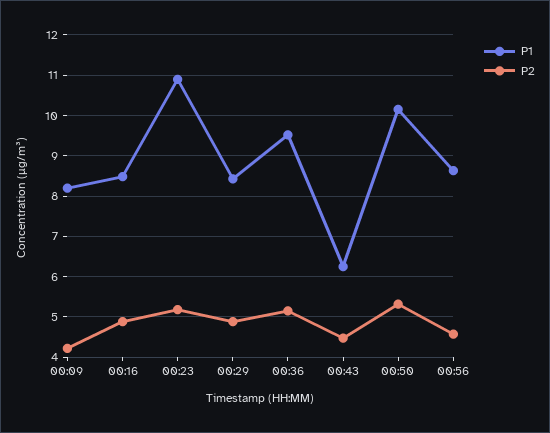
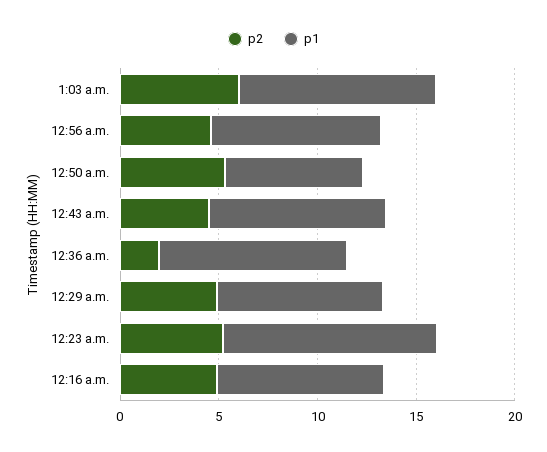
P1, 00:09: 8.2 -> none
P2, 00:09: 4.2 -> none
P2, 00:36: 5.2 -> 2
P1, 00:43: 6.2 -> 9
P1, 00:50: 10.2 -> 7
P2, 1:03 a.m.: none -> 6
P1, 1:03 a.m.: none -> 10

